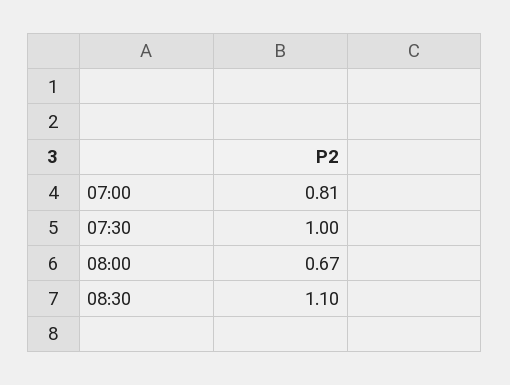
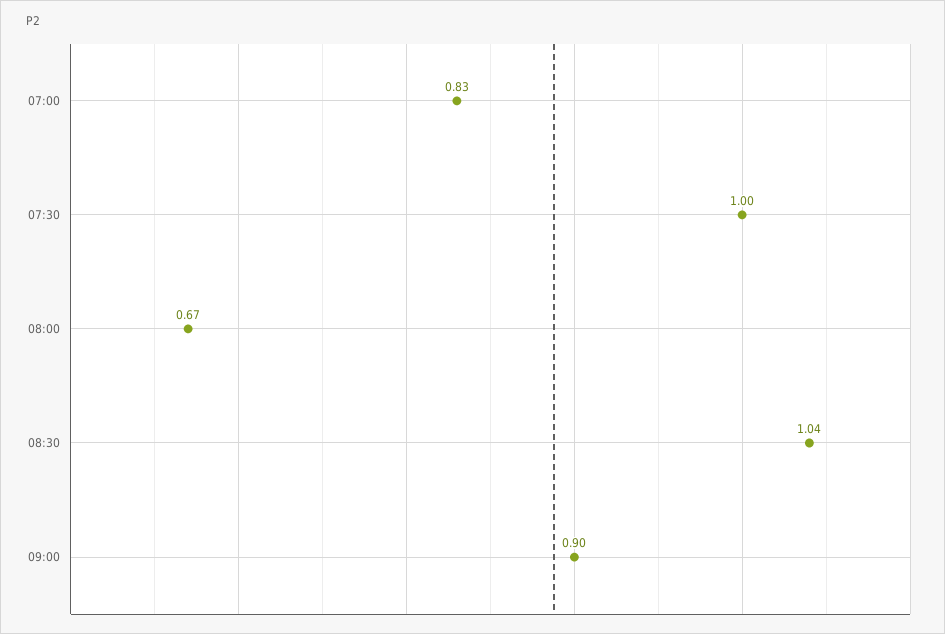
07:00: 0.81 -> 0.83
08:30: 1.1 -> 1.04
09:00: none -> 0.9

